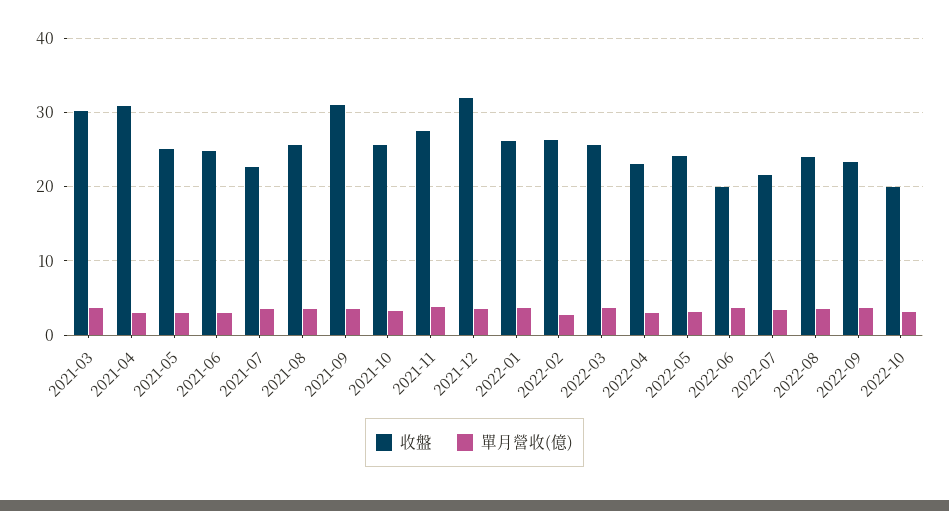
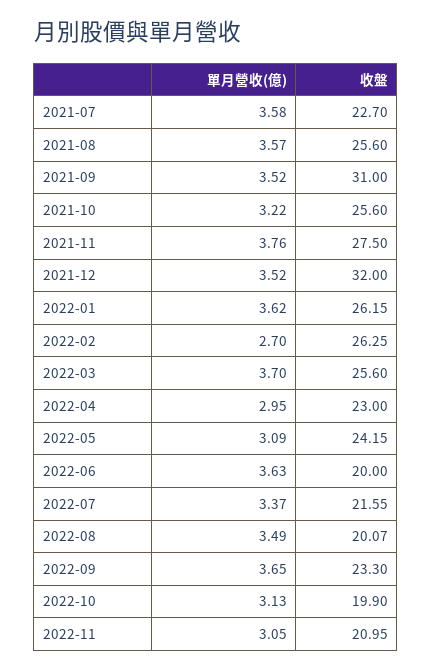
收盤, 2021-03: 30 -> none
單月營收(億), 2021-03: 4 -> none
收盤, 2021-04: 31 -> none
單月營收(億), 2021-04: 3 -> none
收盤, 2021-05: 25 -> none
單月營收(億), 2021-05: 3 -> none
收盤, 2021-06: 25 -> none
單月營收(億), 2021-06: 3 -> none
收盤, 2022-08: 24 -> 20.07
單月營收(億), 2022-11: none -> 3.05
收盤, 2022-11: none -> 20.95

